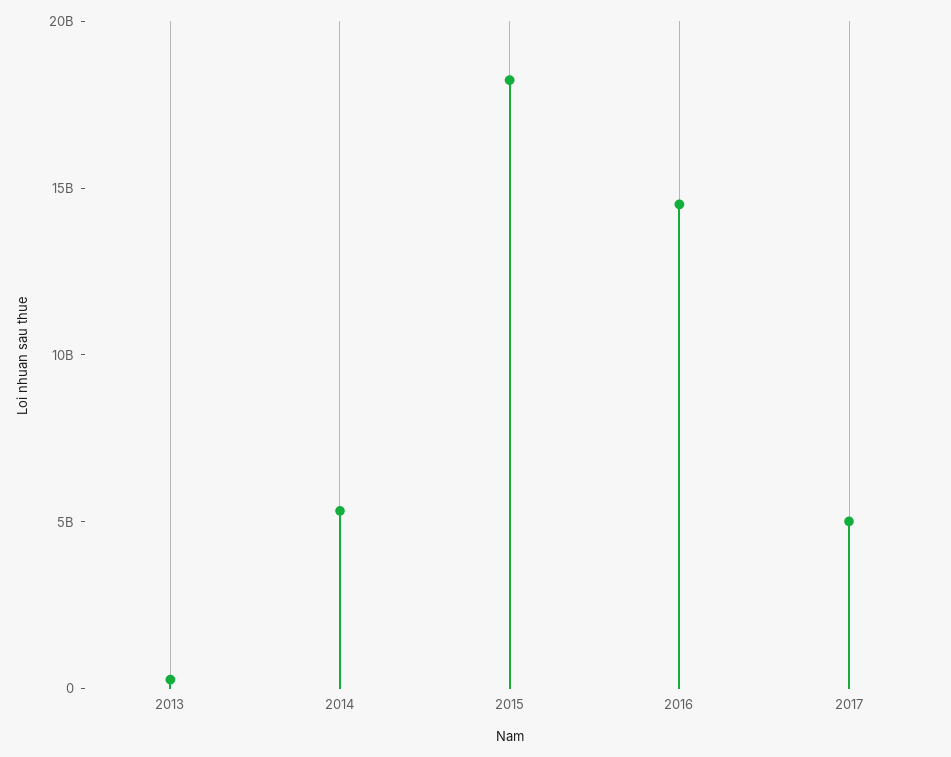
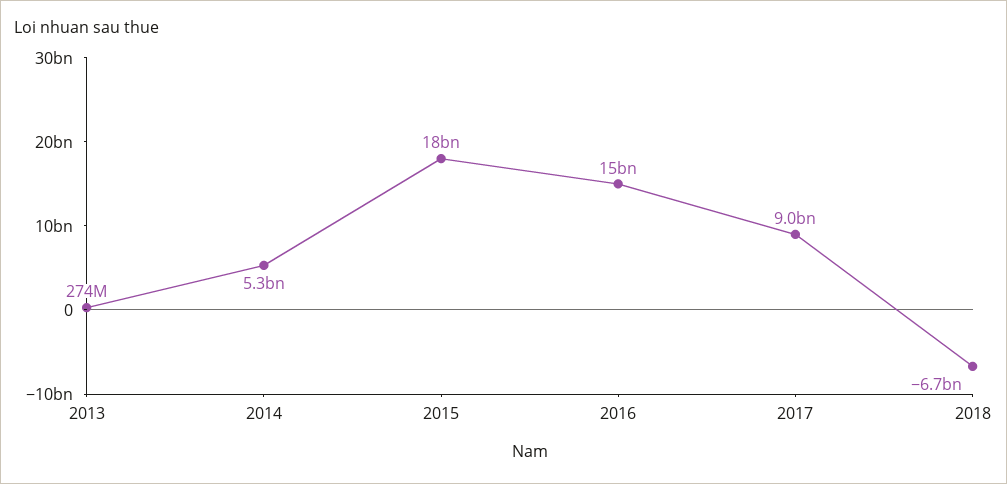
2017: 5000000000 -> 9000000000
2018: none -> -6700000000

